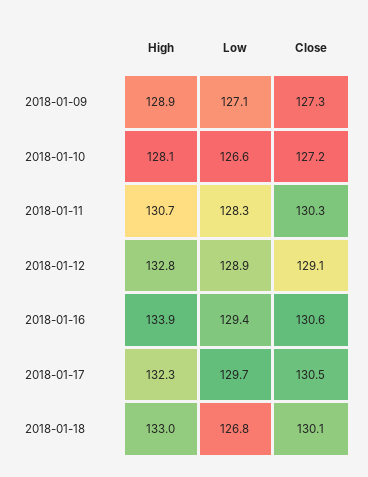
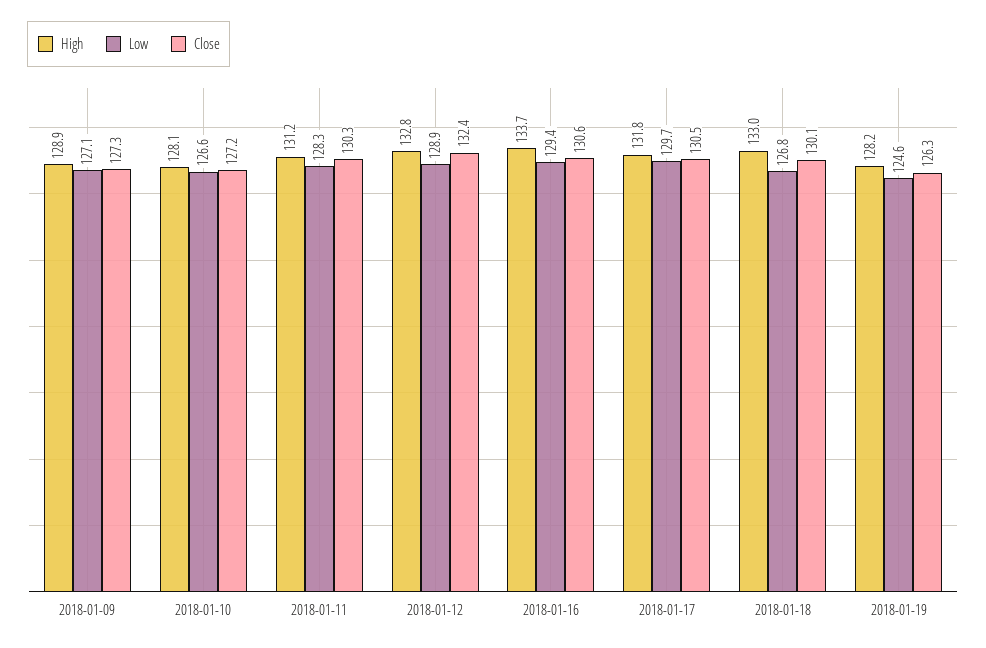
High, 2018-01-11: 130.7 -> 131.2
Close, 2018-01-12: 129.1 -> 132.4
High, 2018-01-16: 133.9 -> 133.7
High, 2018-01-17: 132.3 -> 131.8
High, 2018-01-19: none -> 128.2
Low, 2018-01-19: none -> 124.6
Close, 2018-01-19: none -> 126.3

